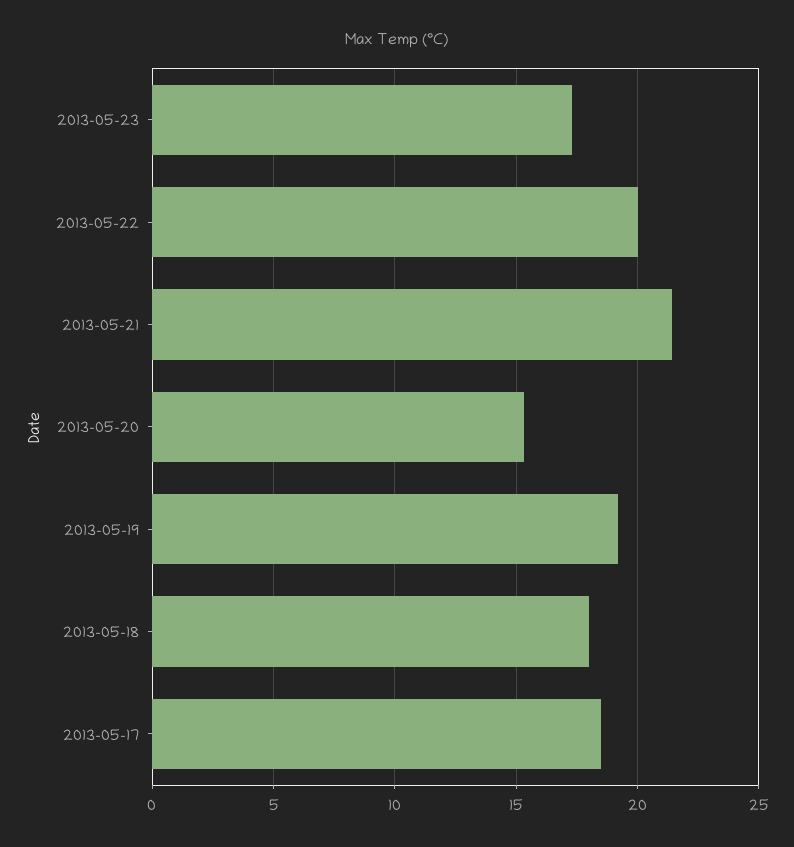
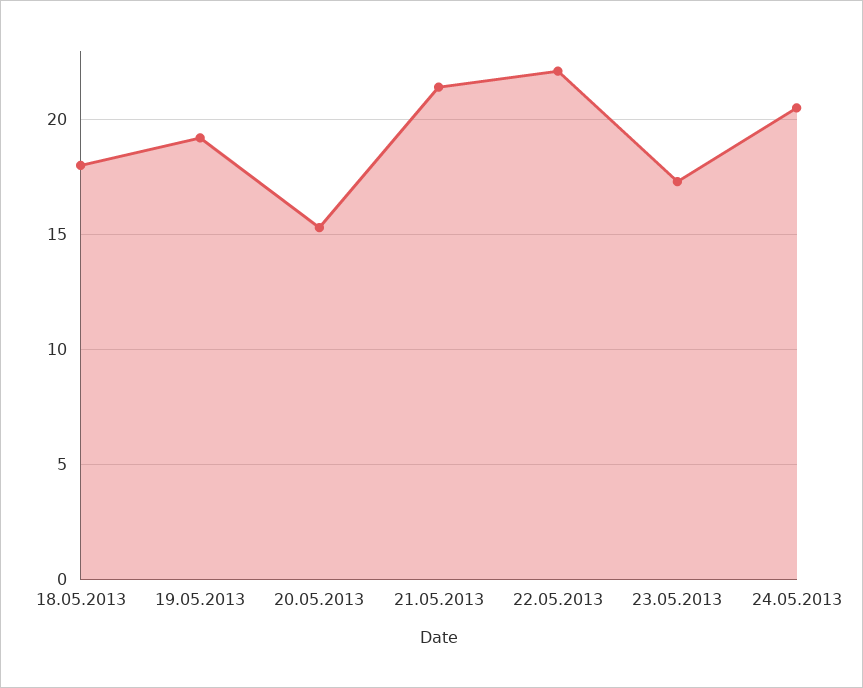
2013-05-22: 20 -> 22
2013-05-17: 18.5 -> none
24.05.2013: none -> 20.5

